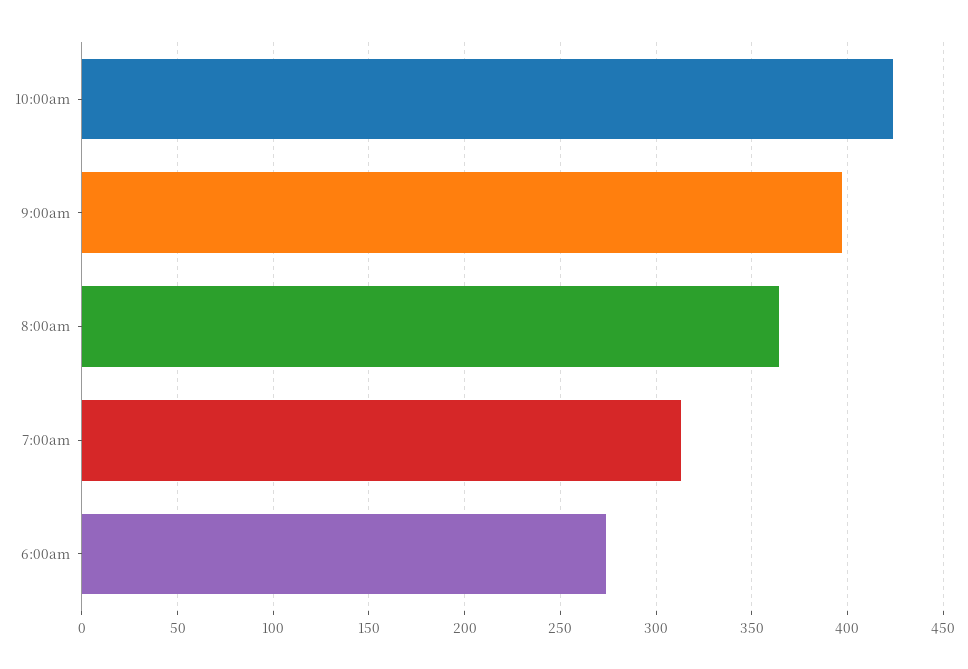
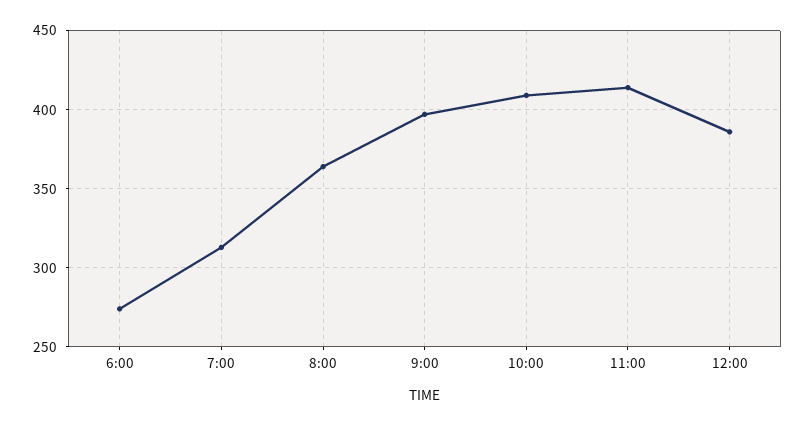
10:00am: 425 -> 410
11:00: none -> 415
12:00: none -> 385

